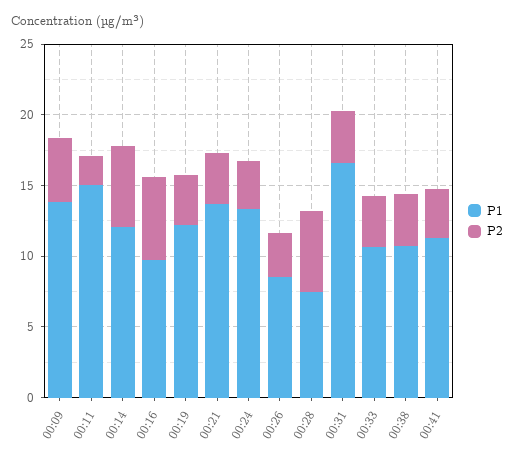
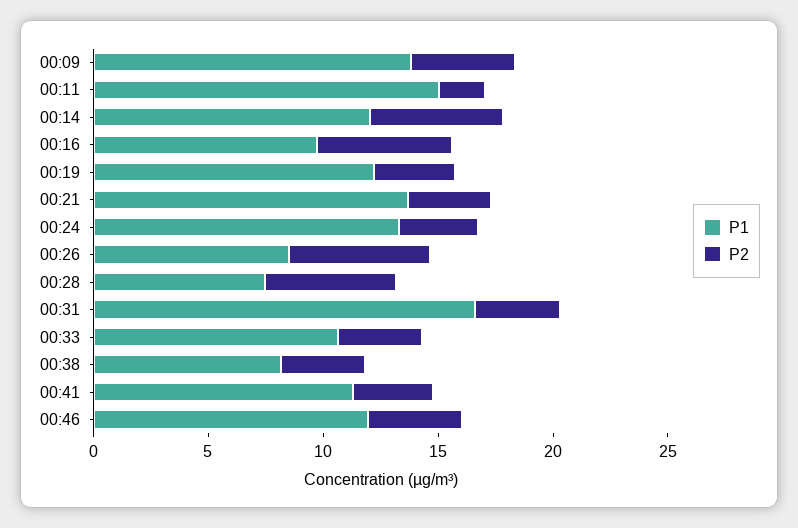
P2, 00:26: 3 -> 6
P1, 00:38: 11 -> 8
P1, 00:46: none -> 12
P2, 00:46: none -> 4

